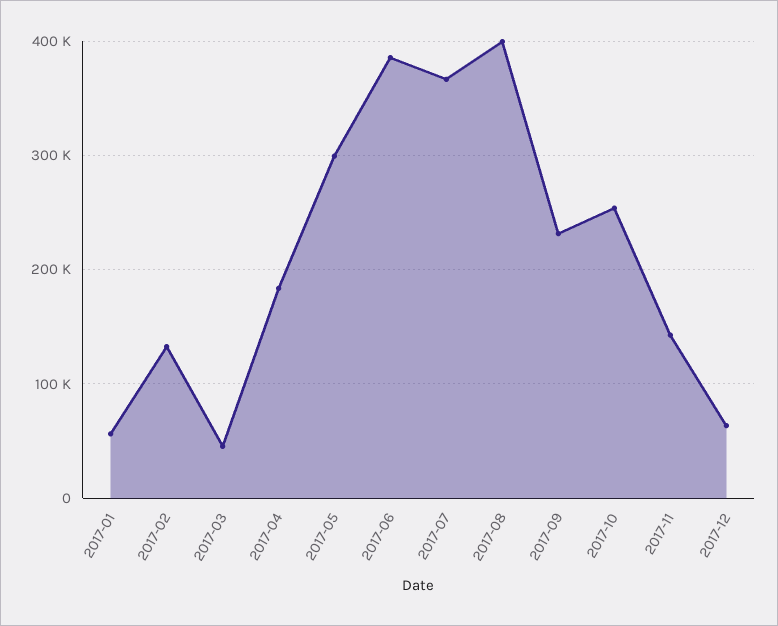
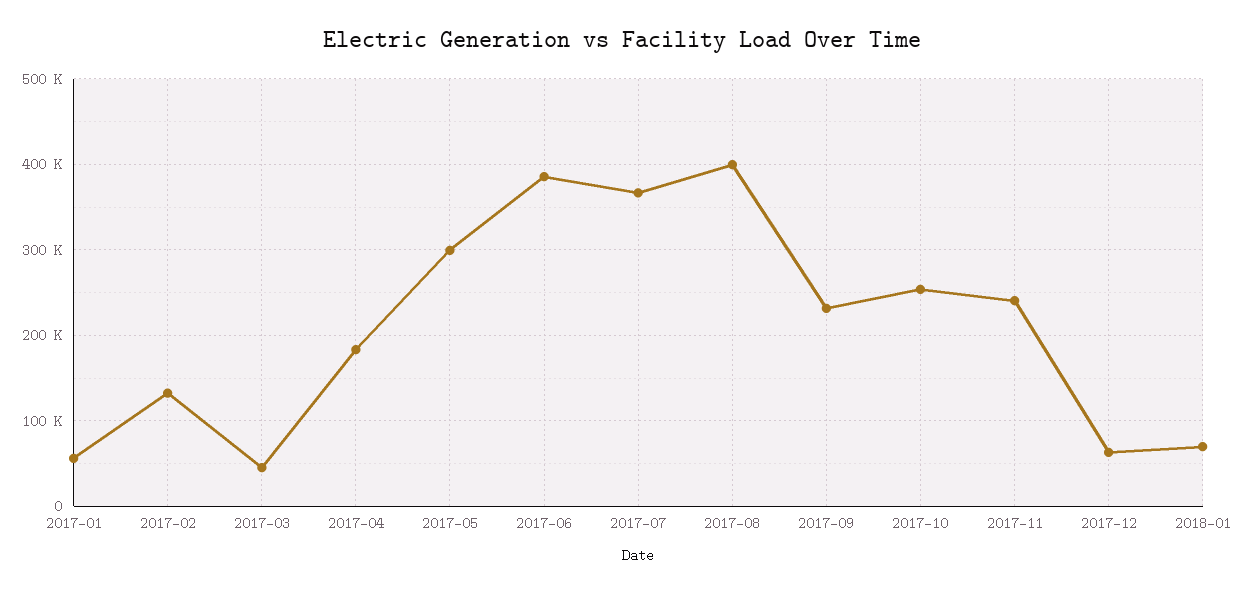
2017-11: 140000 -> 240000
2018-01: none -> 70000

